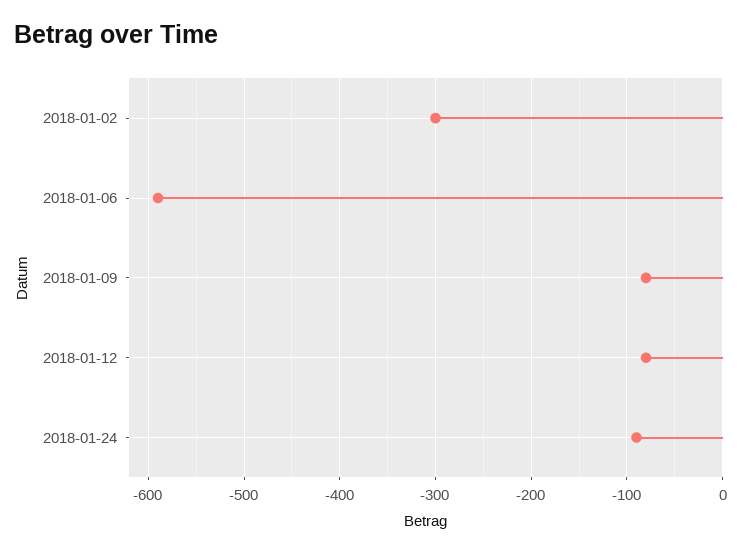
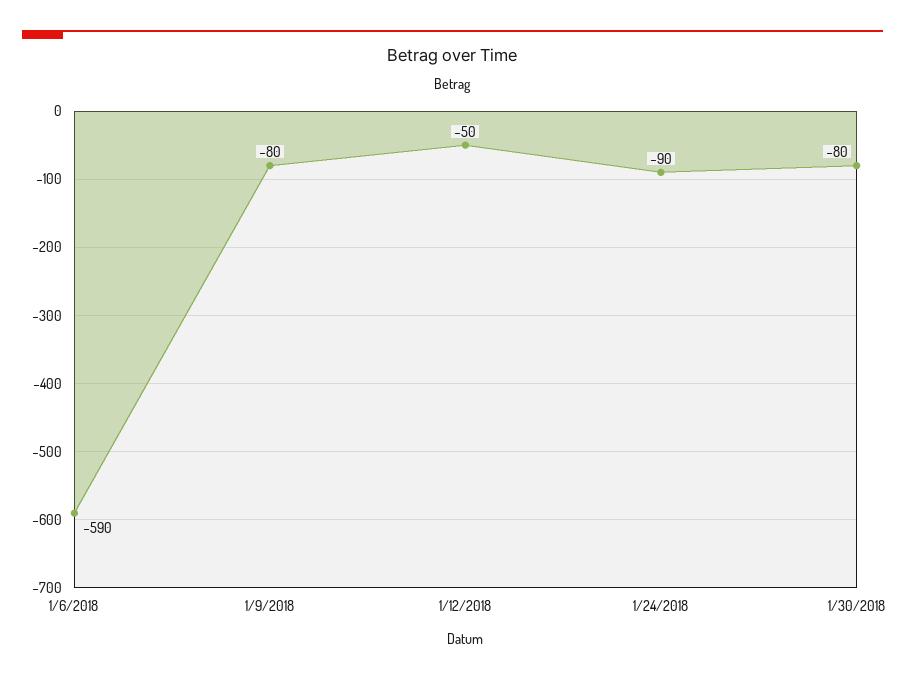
2018-01-02: -300 -> none
2018-01-12: -80 -> -50
1/30/2018: none -> -80

